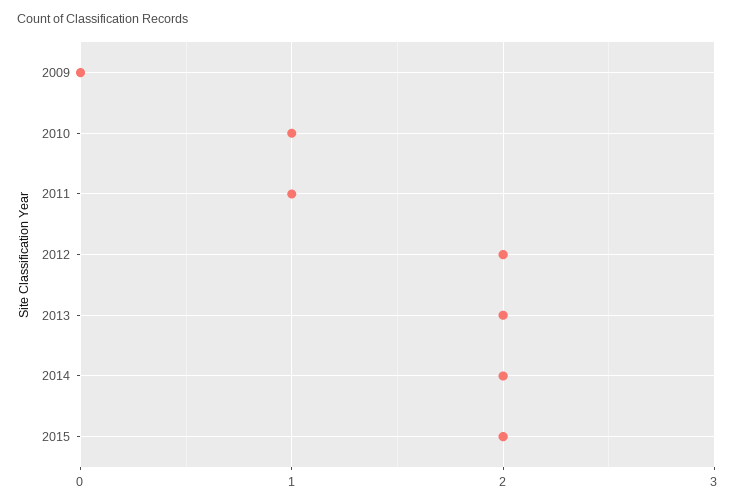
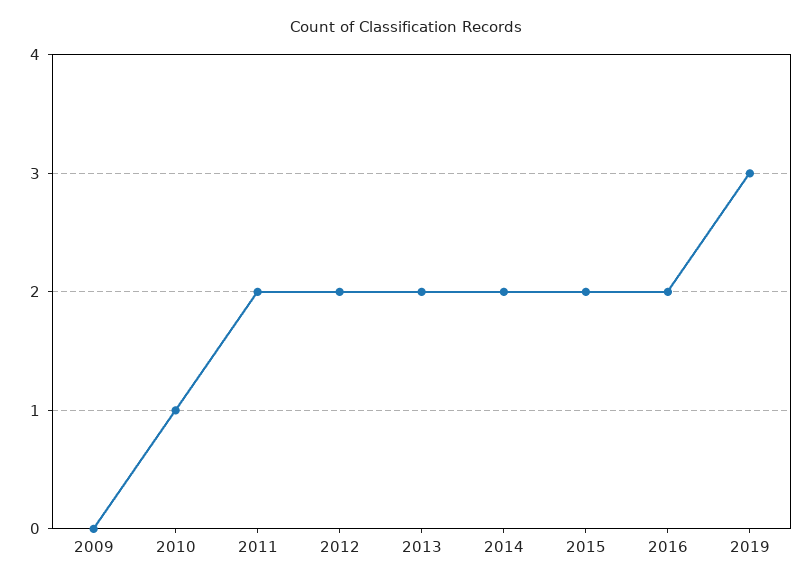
2011: 1 -> 2
2016: none -> 2
2019: none -> 3

